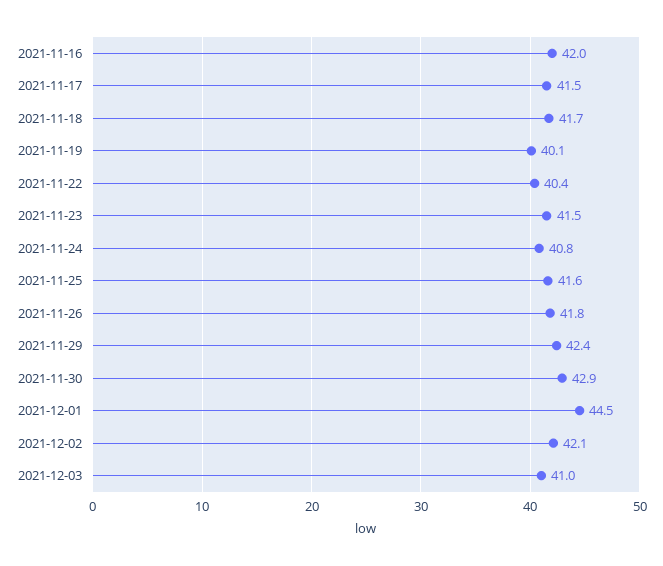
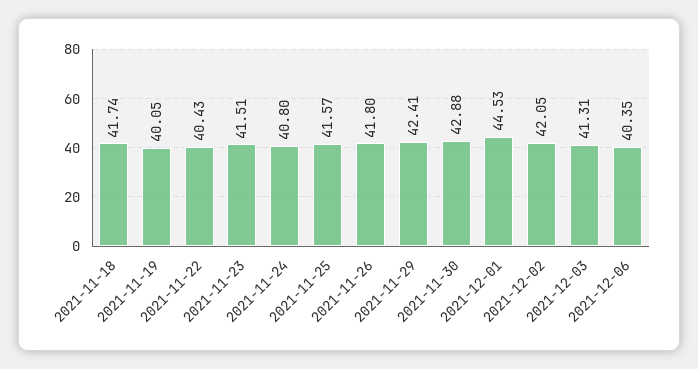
2021-11-16: 42 -> none
2021-11-17: 41.5 -> none
2021-12-03: 41 -> 41.31
2021-12-06: none -> 40.35

